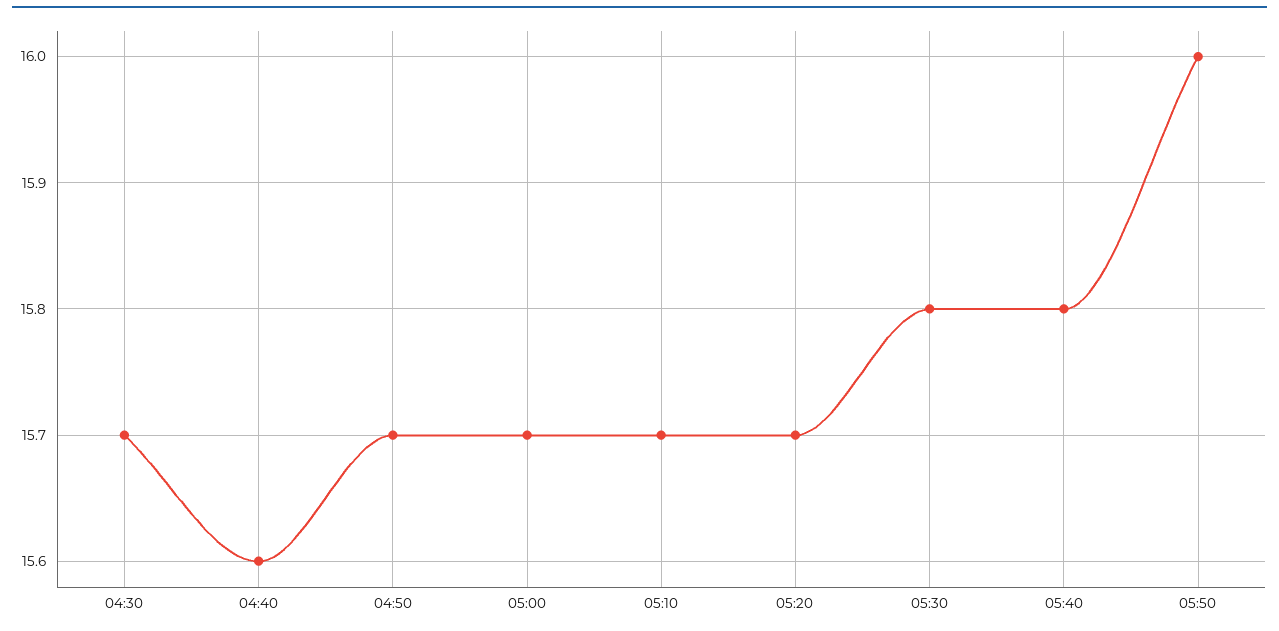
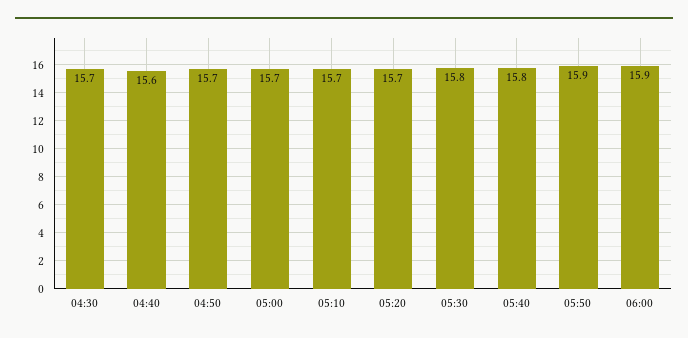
05:50: 16 -> 15.9
06:00: none -> 15.9

